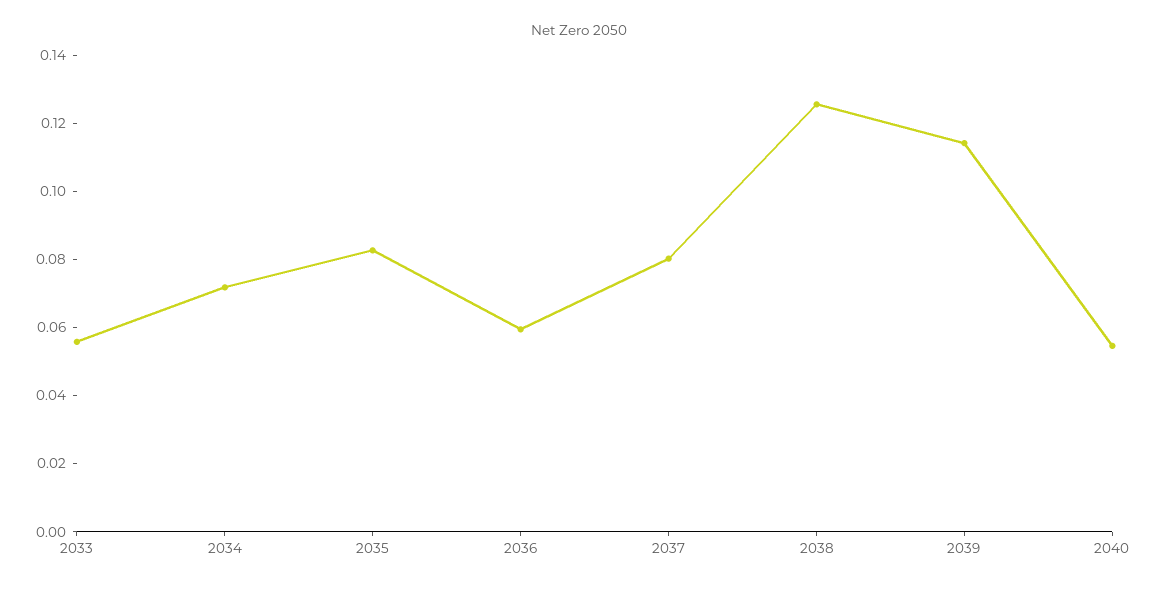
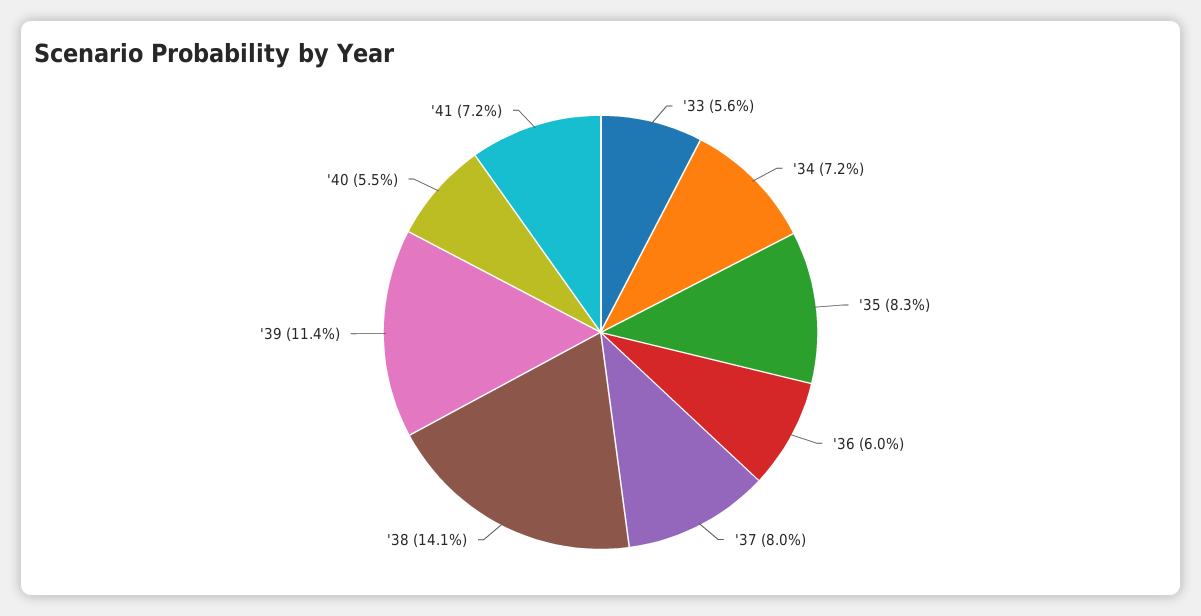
2038: 0.125 -> 0.141
'41: none -> 0.072

